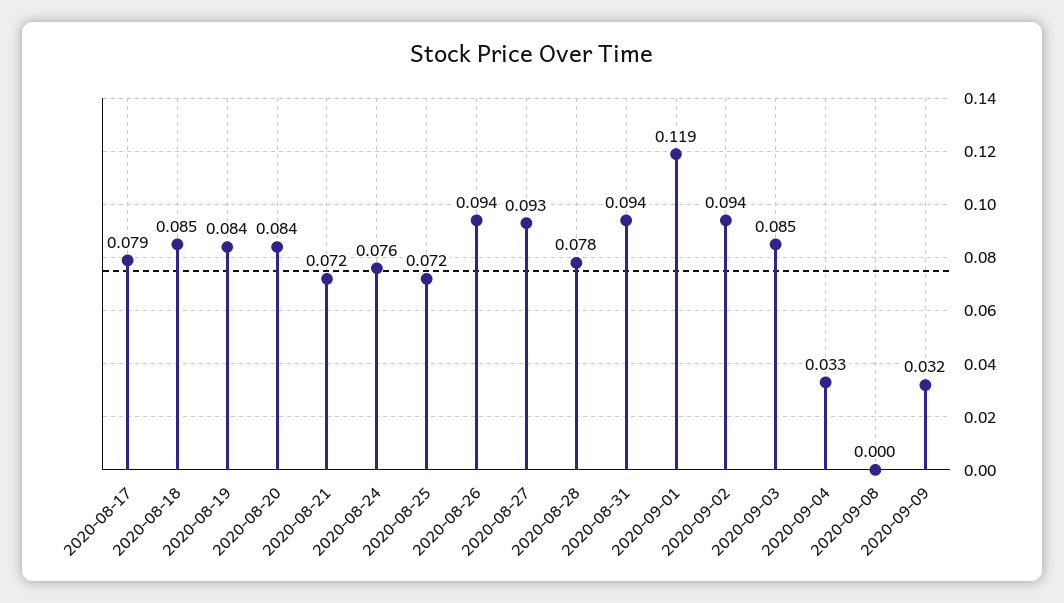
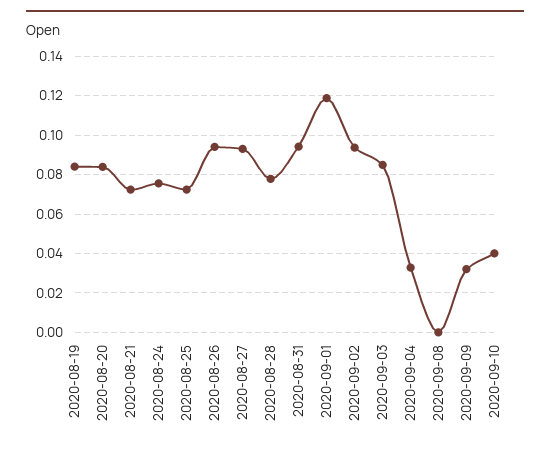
2020-08-17: 0.079 -> none
2020-08-18: 0.085 -> none
2020-09-10: none -> 0.04

